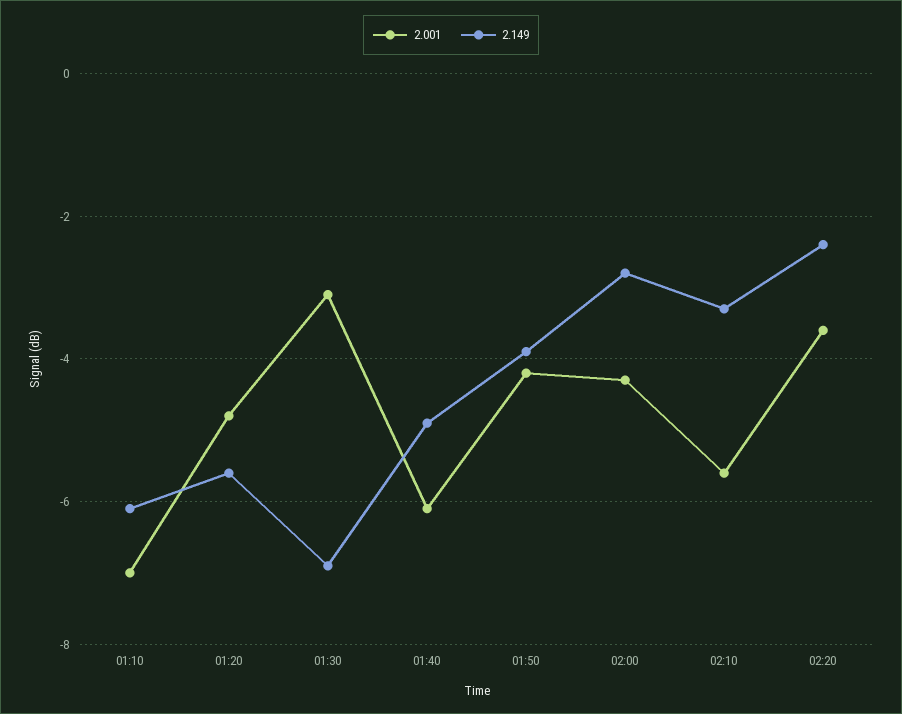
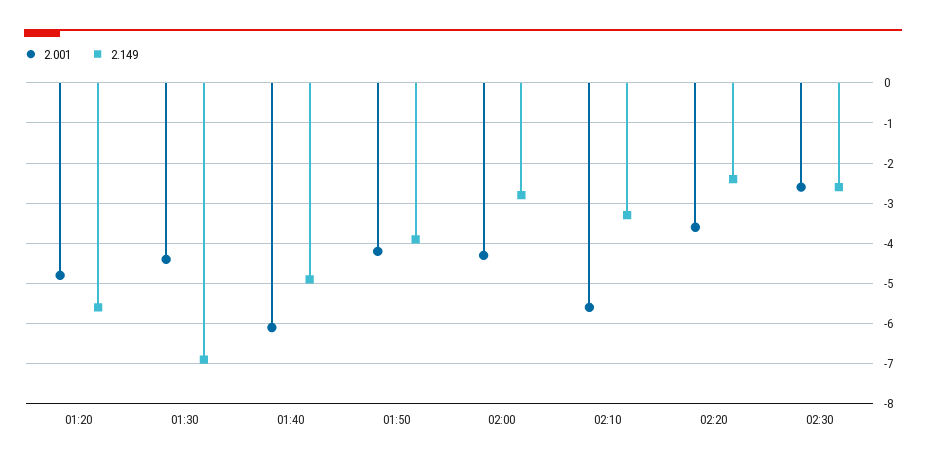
2.001, 01:10: -7 -> none
2.149, 01:10: -6 -> none
2.001, 01:30: -3 -> -4.5
2.001, 02:30: none -> -2.5
2.149, 02:30: none -> -2.5

